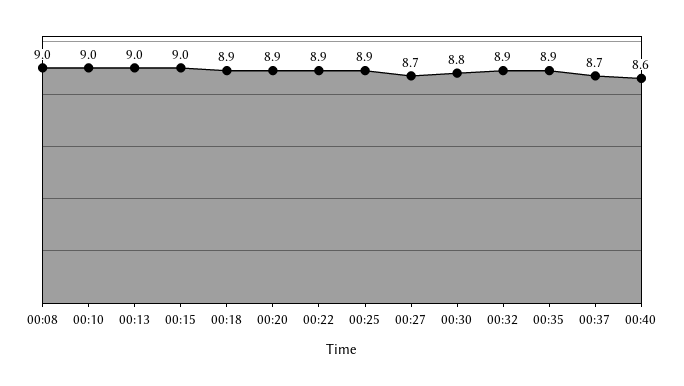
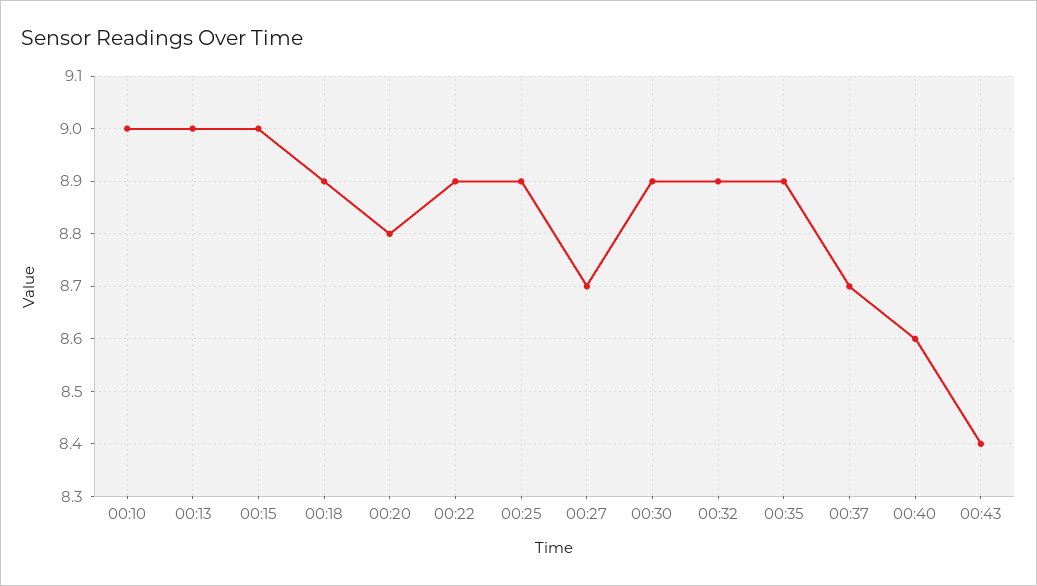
00:08: 9 -> none
00:20: 8.9 -> 8.8
00:30: 8.8 -> 8.9
00:43: none -> 8.4

